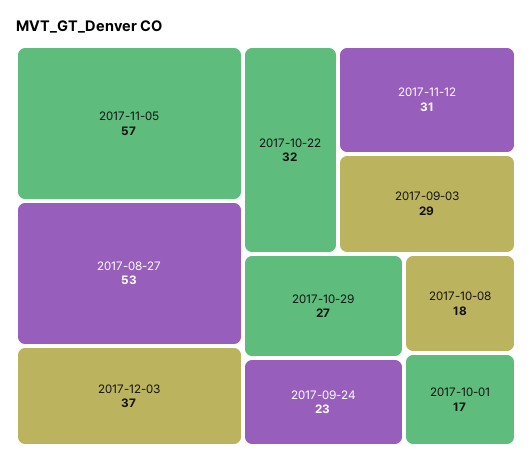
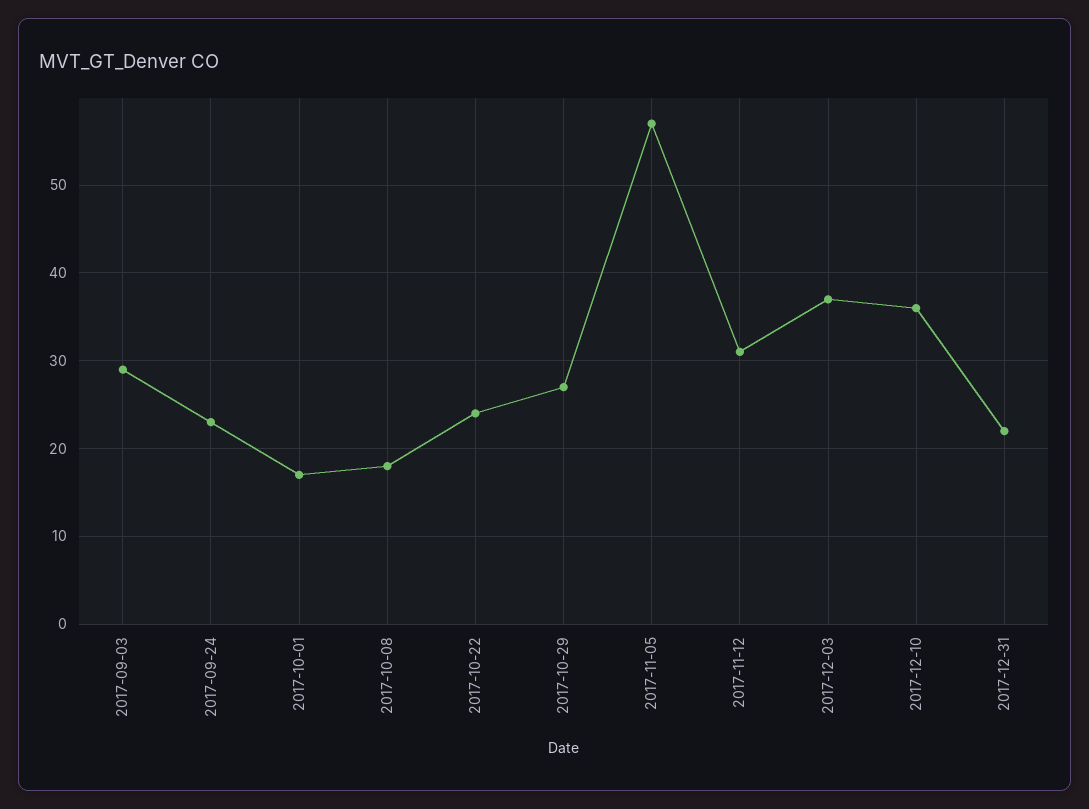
2017-08-27: 53 -> none
2017-10-22: 32 -> 24
2017-12-10: none -> 36
2017-12-31: none -> 22

